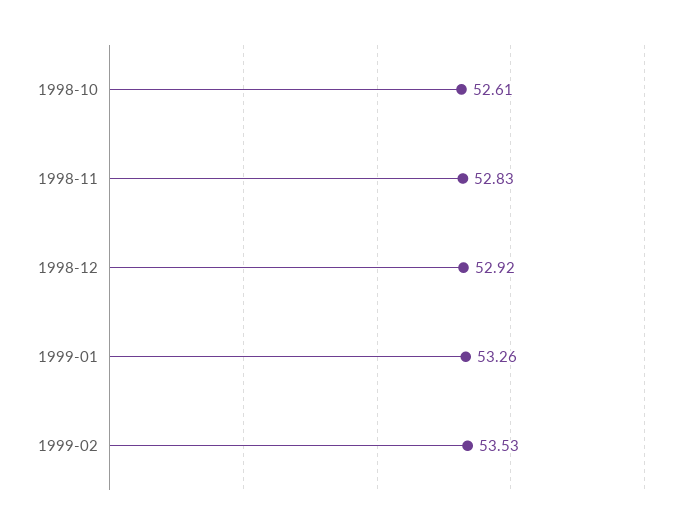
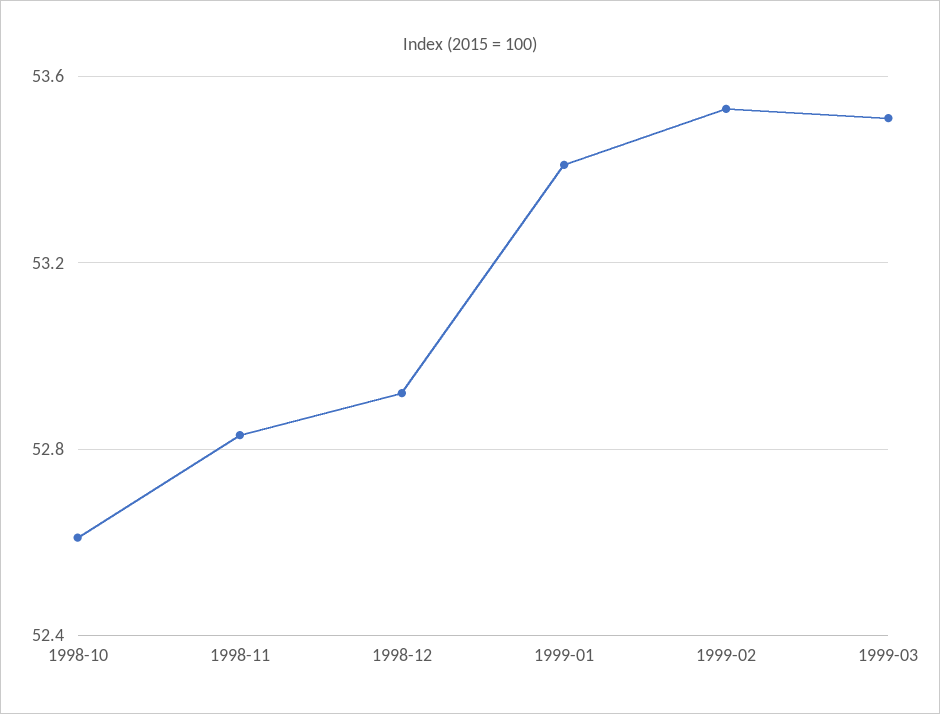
1999-01: 53.26 -> 53.4
1999-03: none -> 53.5

